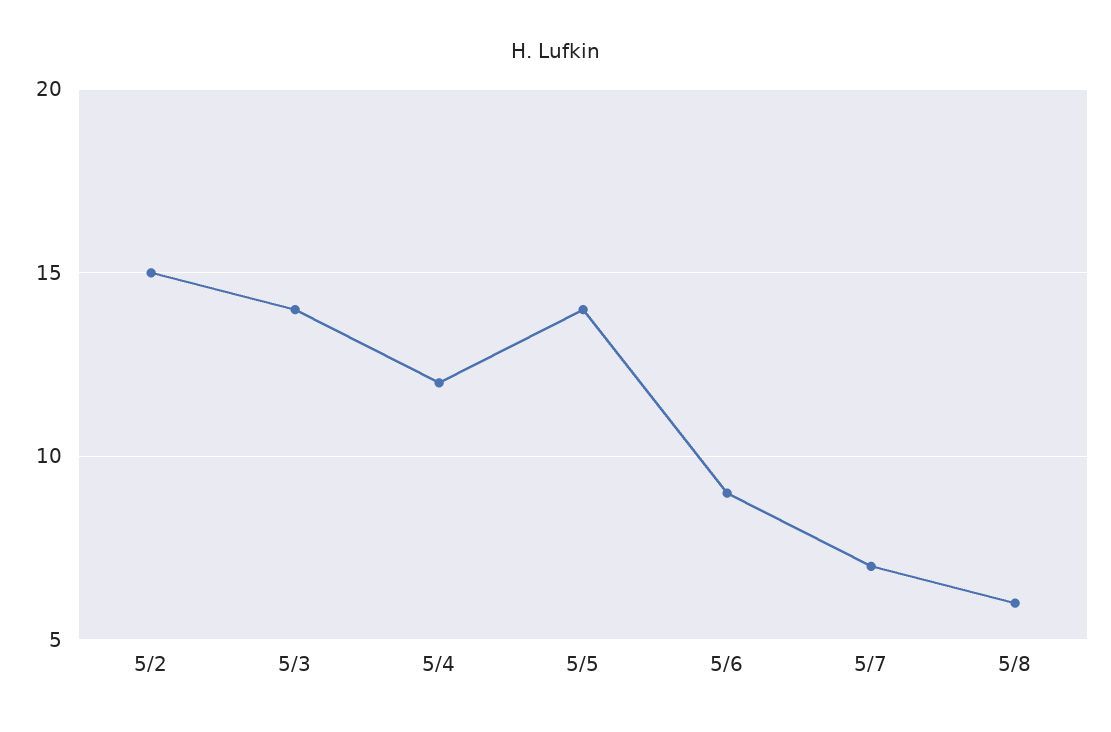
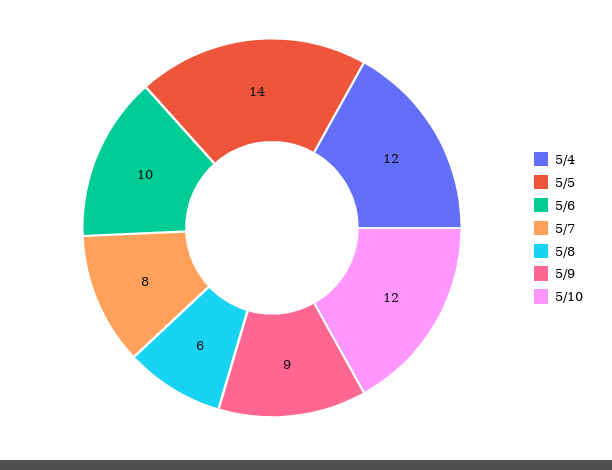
5/2: 15 -> none
5/3: 14 -> none
5/6: 9 -> 10
5/7: 7 -> 8
5/9: none -> 9
5/10: none -> 12

